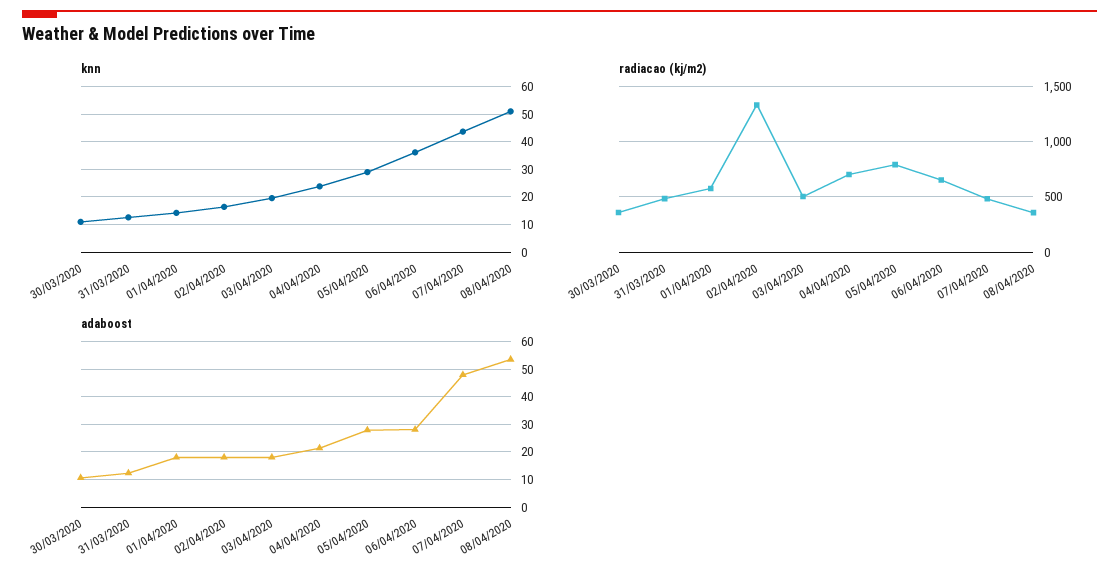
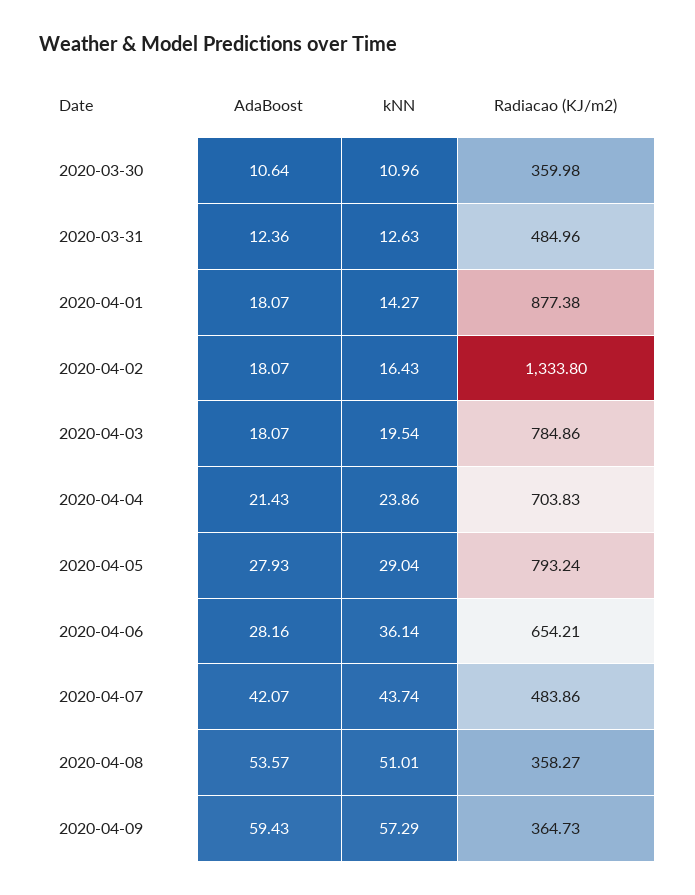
radiacao (kj/m2), 01/04/2020: 600 -> 877.38
radiacao (kj/m2), 03/04/2020: 500 -> 784.86
adaboost, 07/04/2020: 47.5 -> 42.07
adaboost, 2020-04-09: none -> 59.43
knn, 2020-04-09: none -> 57.29
radiacao (kj/m2), 2020-04-09: none -> 364.73

